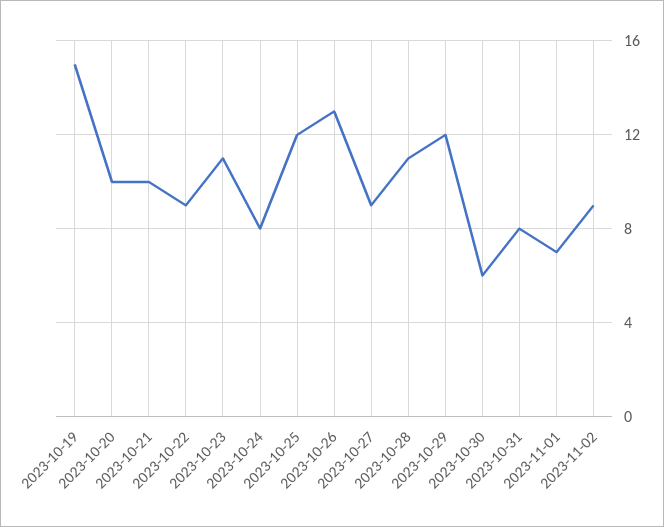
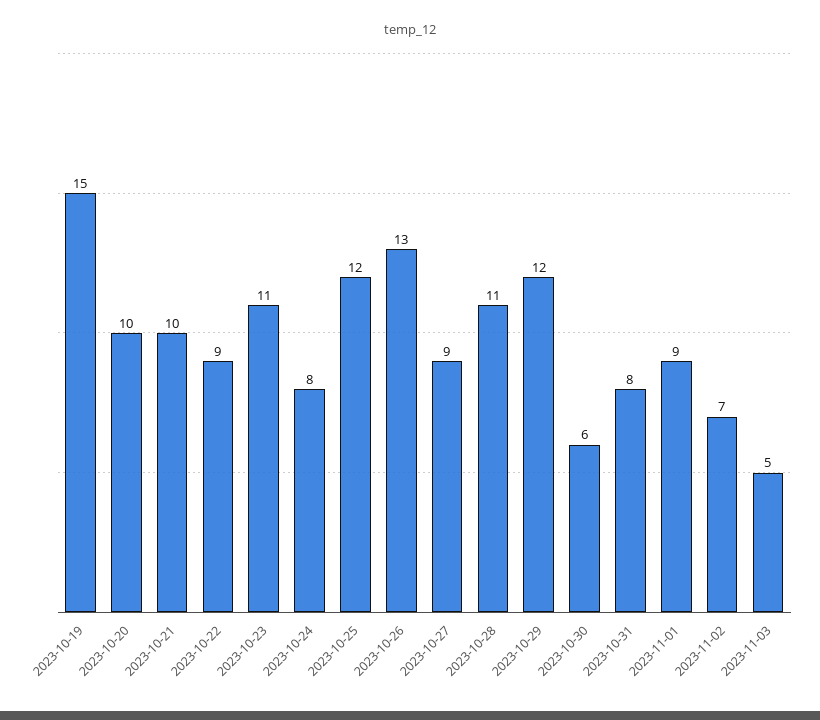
2023-11-01: 7 -> 9
2023-11-02: 9 -> 7
2023-11-03: none -> 5

